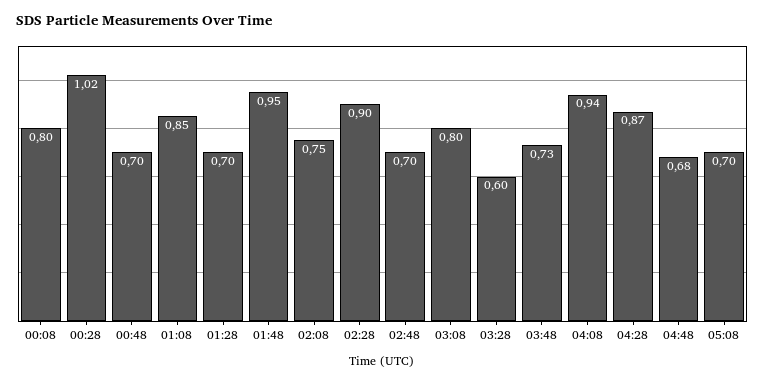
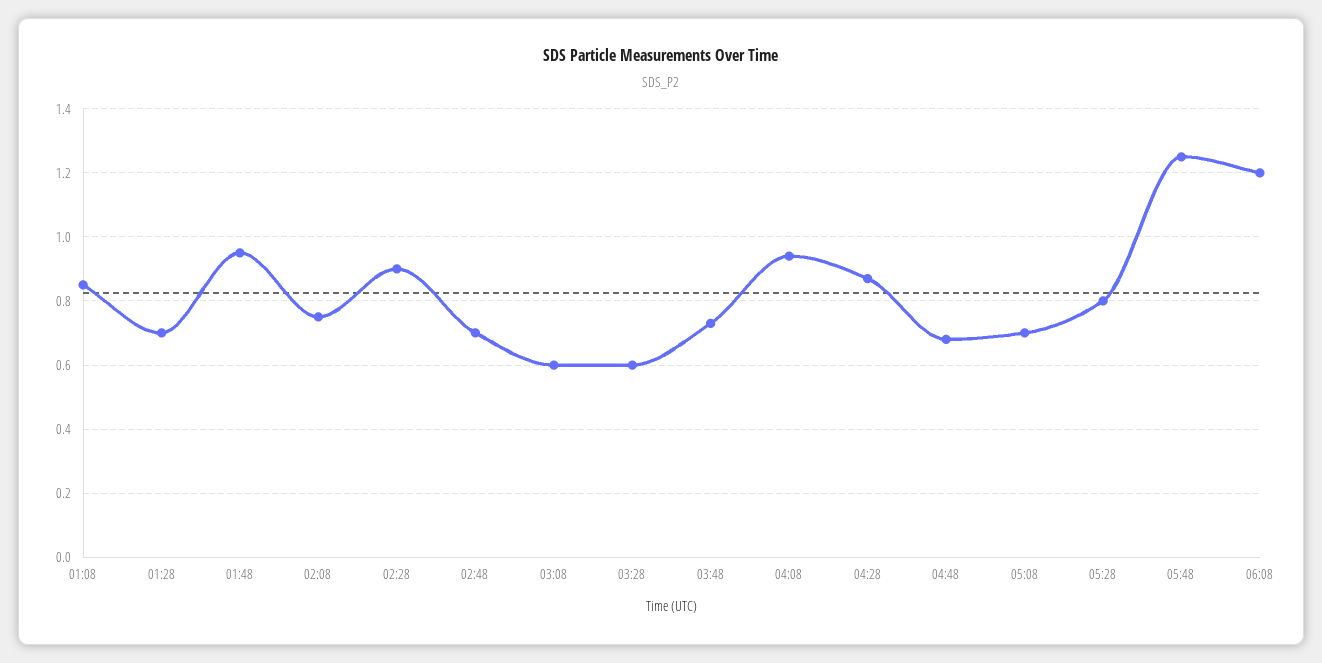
00:08: 0.8 -> none
00:28: 1.02 -> none
00:48: 0.7 -> none
03:08: 0.8 -> 0.6
05:28: none -> 0.8
05:48: none -> 1.25
06:08: none -> 1.2

